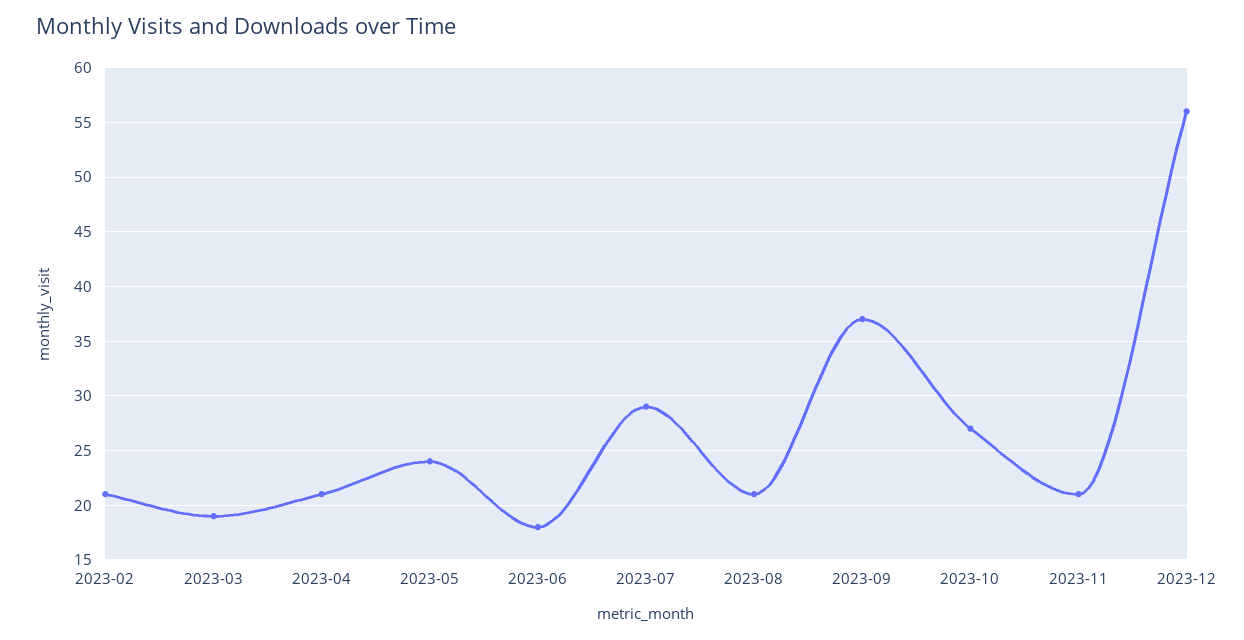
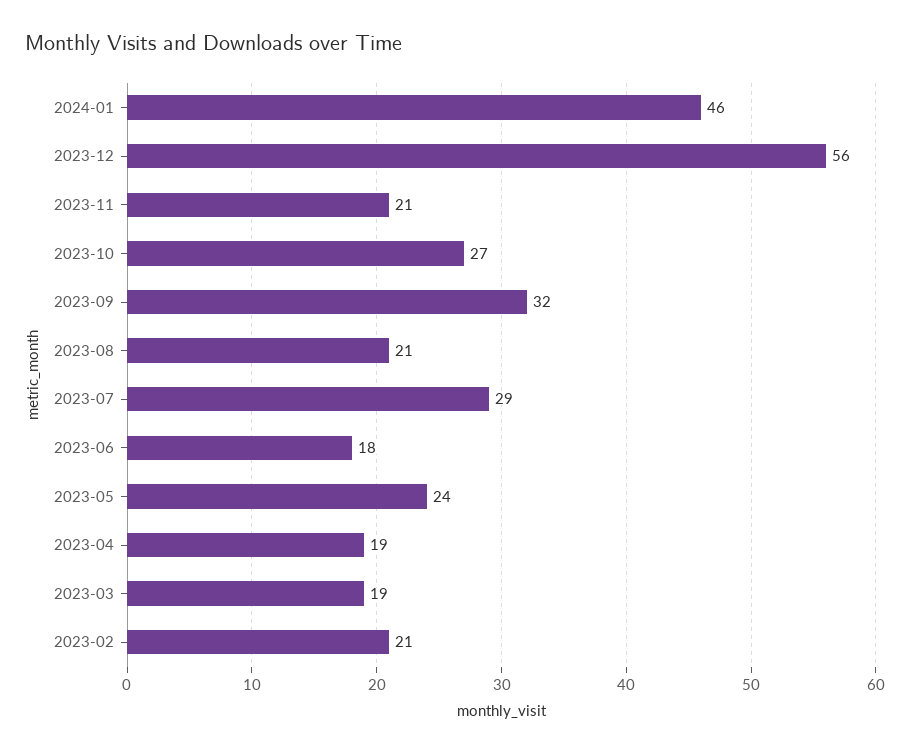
2023-04: 21 -> 19
2023-09: 37 -> 32
2024-01: none -> 46

